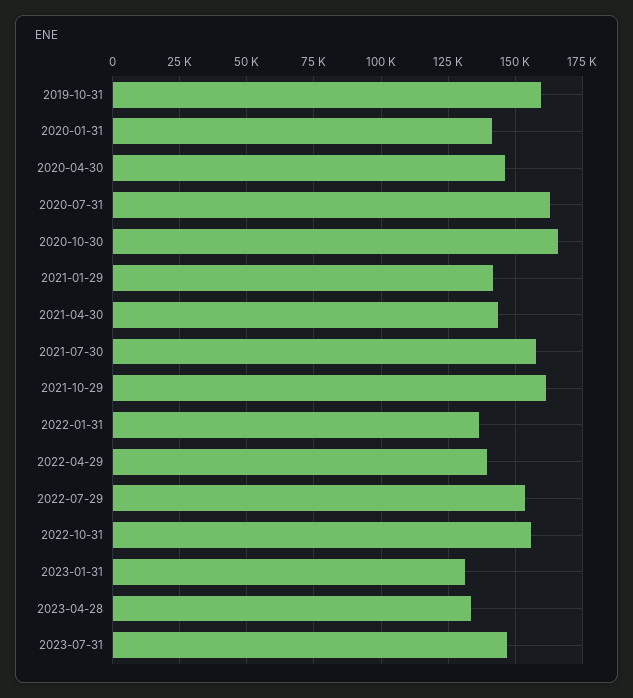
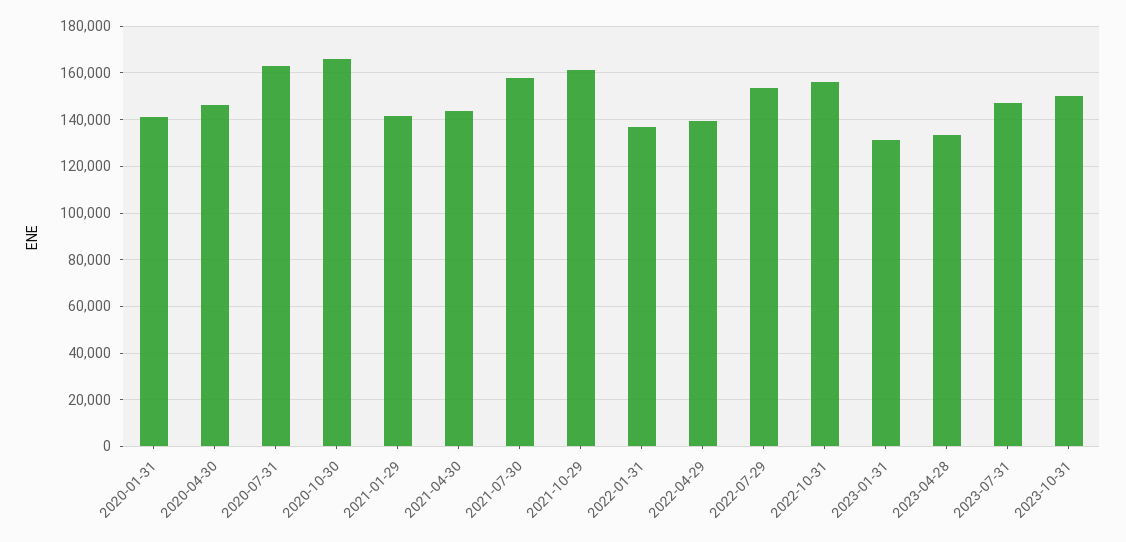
2019-10-31: 160000 -> none
2023-10-31: none -> 150000

